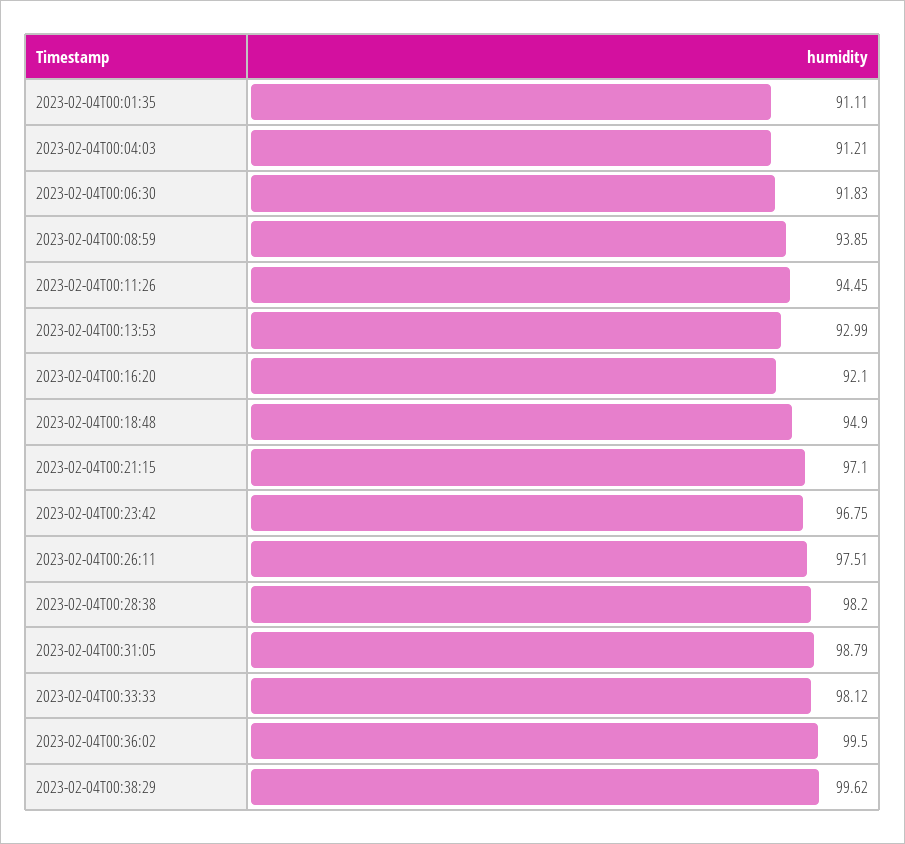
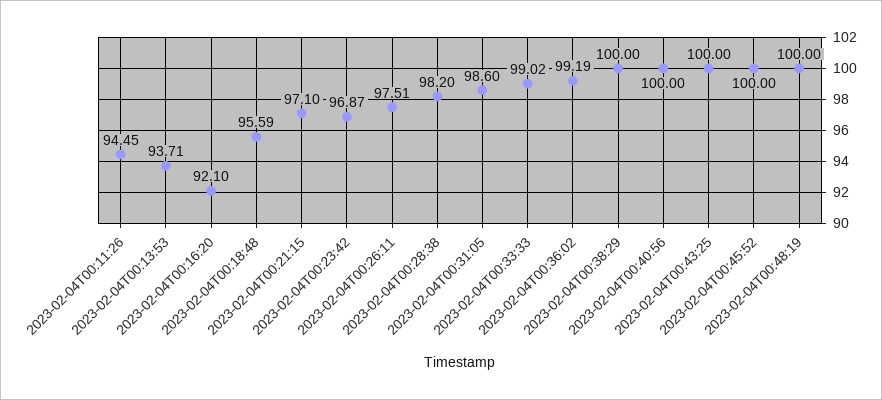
2023-02-04T00:01:35: 91.11 -> none
2023-02-04T00:04:03: 91.21 -> none
2023-02-04T00:06:30: 91.83 -> none
2023-02-04T00:08:59: 93.85 -> none
2023-02-04T00:13:53: 92.99 -> 93.71
2023-02-04T00:18:48: 94.9 -> 95.59
2023-02-04T00:23:42: 96.75 -> 96.87
2023-02-04T00:31:05: 98.79 -> 98.6
2023-02-04T00:33:33: 98.12 -> 99.02
2023-02-04T00:36:02: 99.5 -> 99.19
2023-02-04T00:38:29: 99.62 -> 100
2023-02-04T00:40:56: none -> 100
2023-02-04T00:43:25: none -> 100
2023-02-04T00:45:52: none -> 100
2023-02-04T00:48:19: none -> 100

